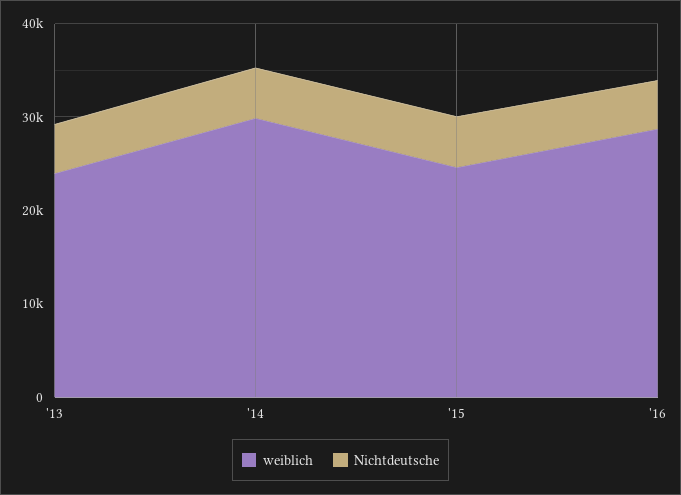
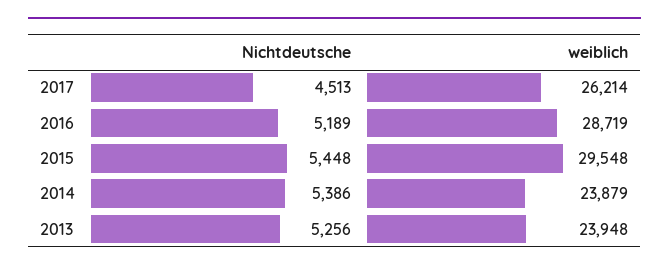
weiblich, '14: 30000 -> 23879
weiblich, '15: 24000 -> 29548
Nichtdeutsche, 2017: none -> 4513
weiblich, 2017: none -> 26214

